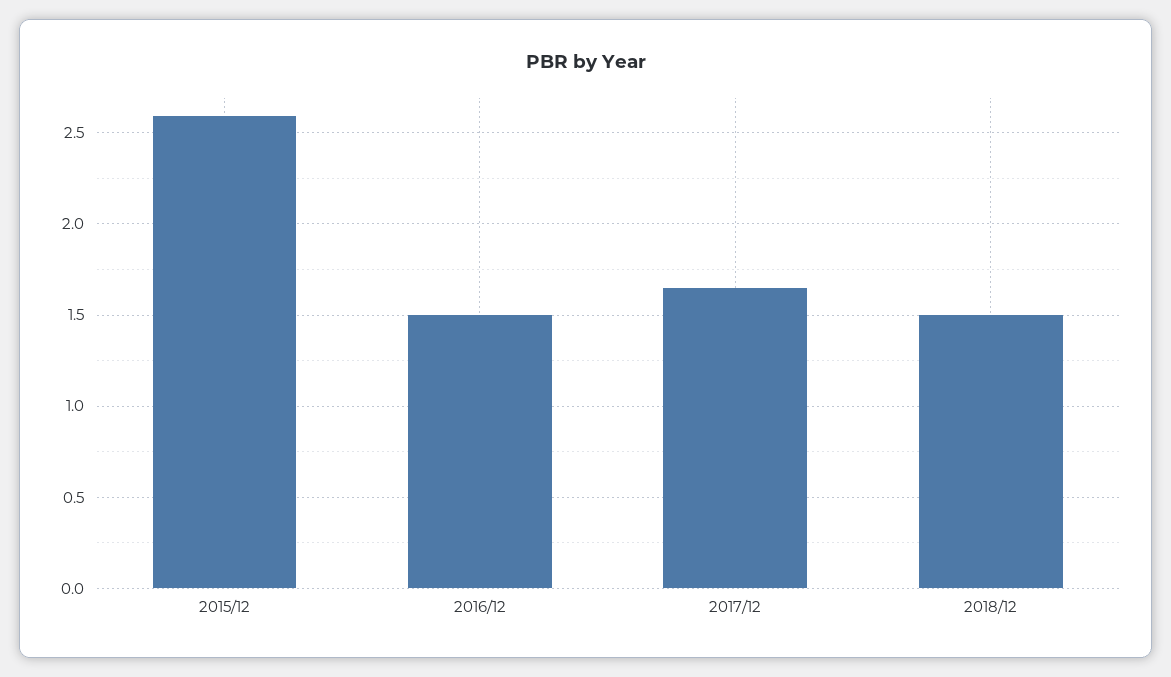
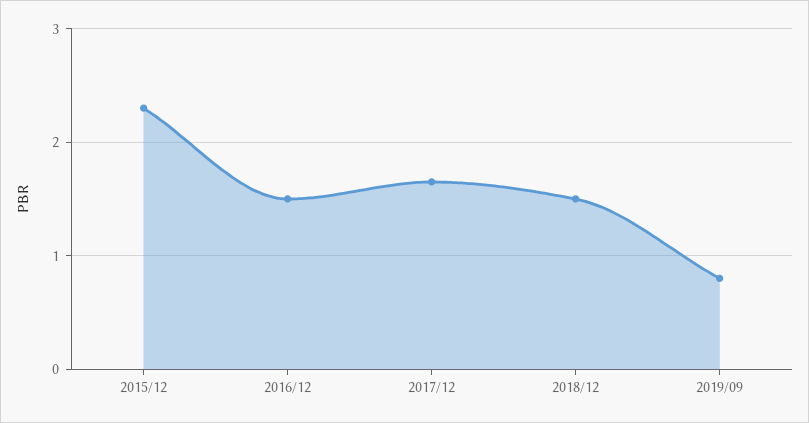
2015/12: 2.6 -> 2.3
2019/09: none -> 0.8

